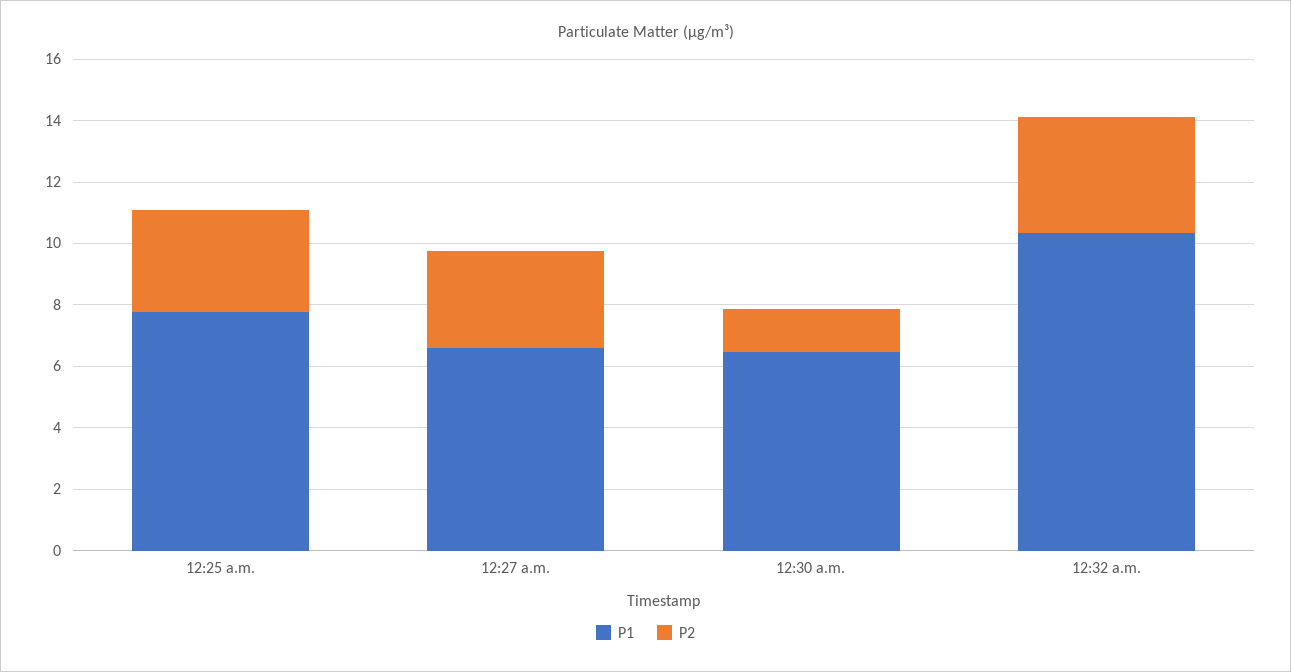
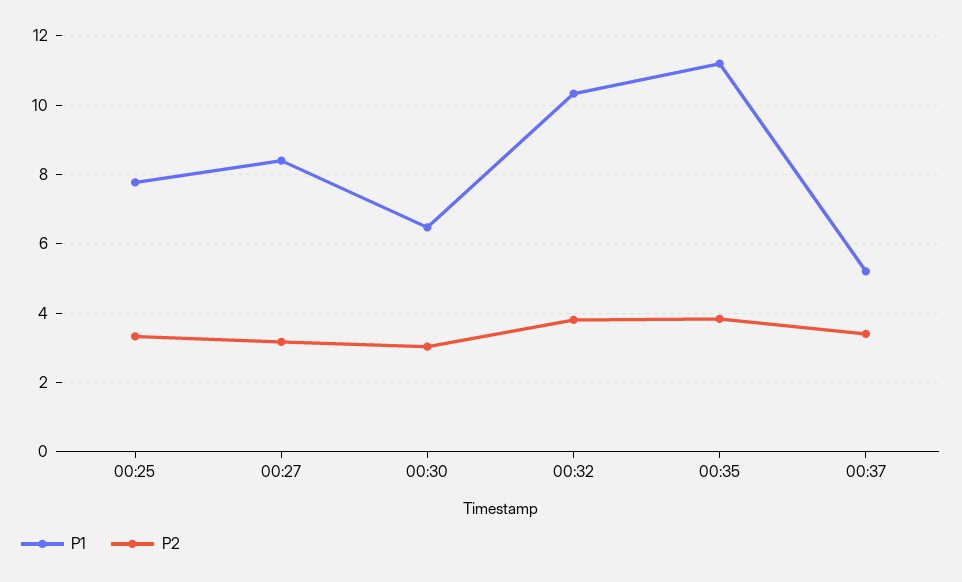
P1, 12:27 a.m.: 6.5 -> 8.4
P2, 12:30 a.m.: 1.5 -> 3
P1, 00:35: none -> 11.2
P2, 00:35: none -> 3.8
P1, 00:37: none -> 5.2
P2, 00:37: none -> 3.4

